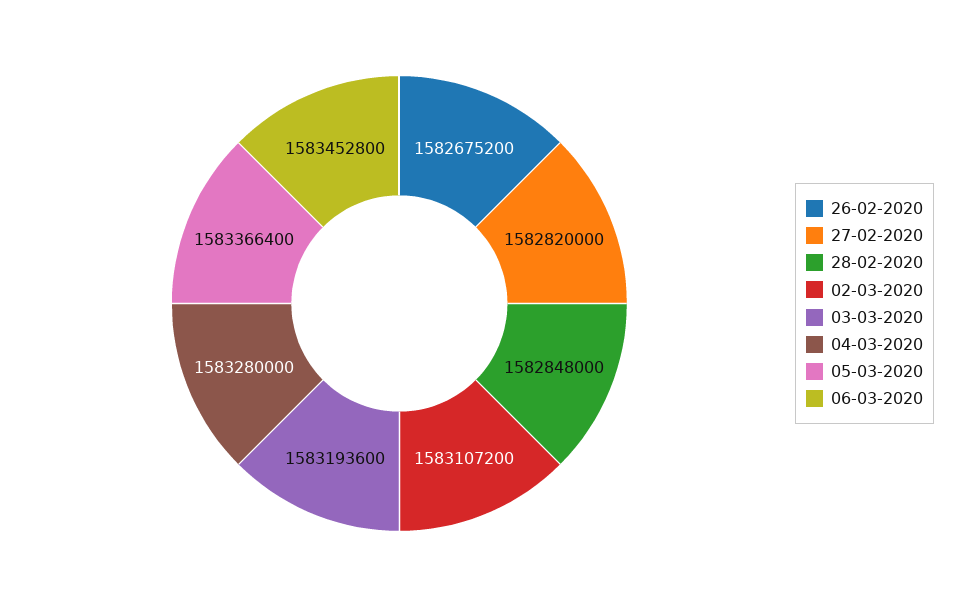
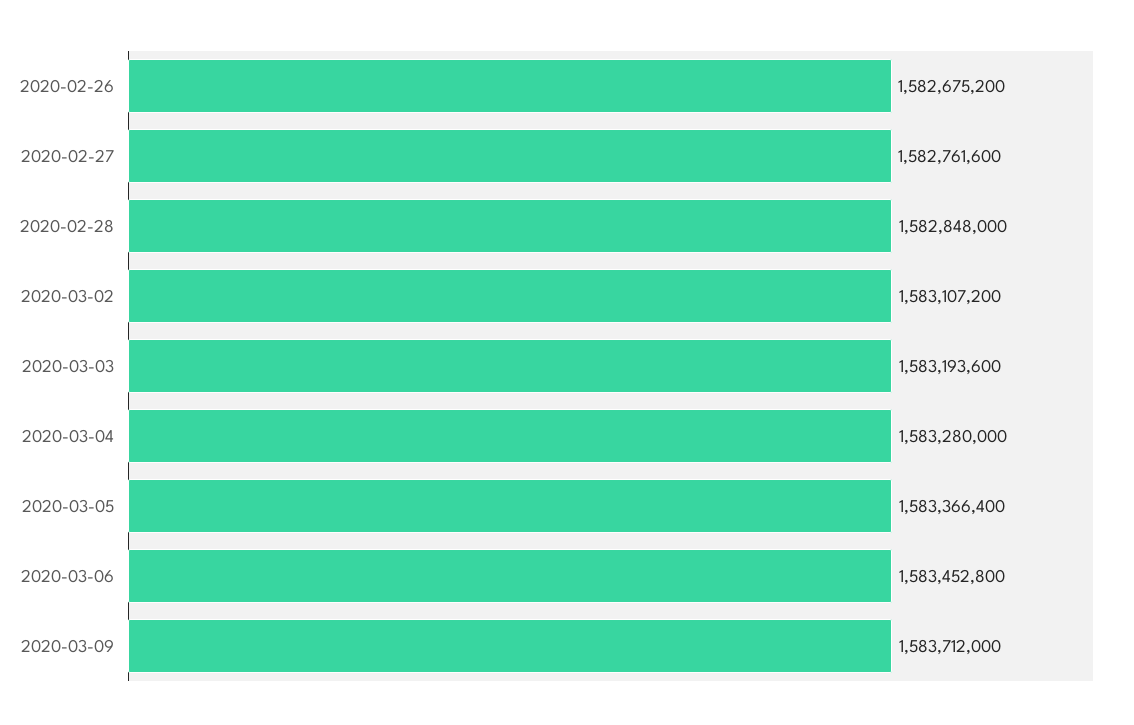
27-02-2020: 1582820000 -> 1582761600
2020-03-09: none -> 1583712000

